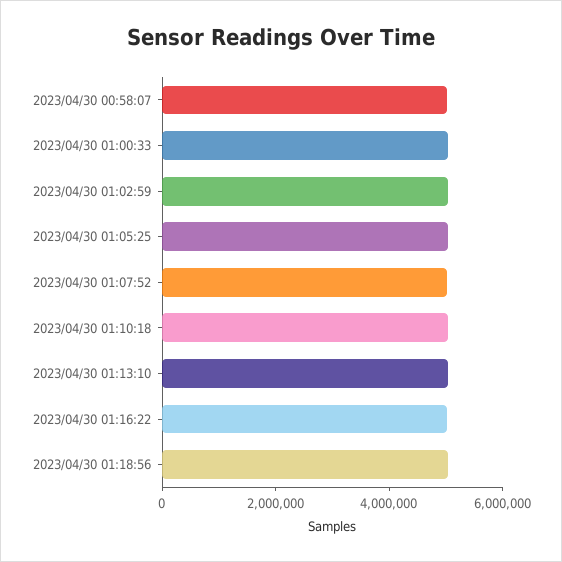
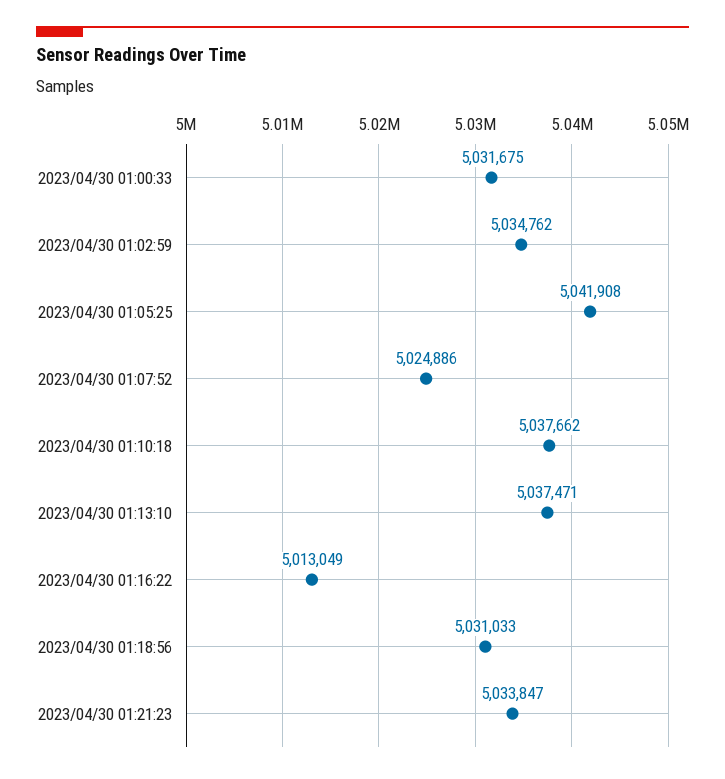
2023/04/30 00:58:07: 5000000 -> none
2023/04/30 01:21:23: none -> 5033847

